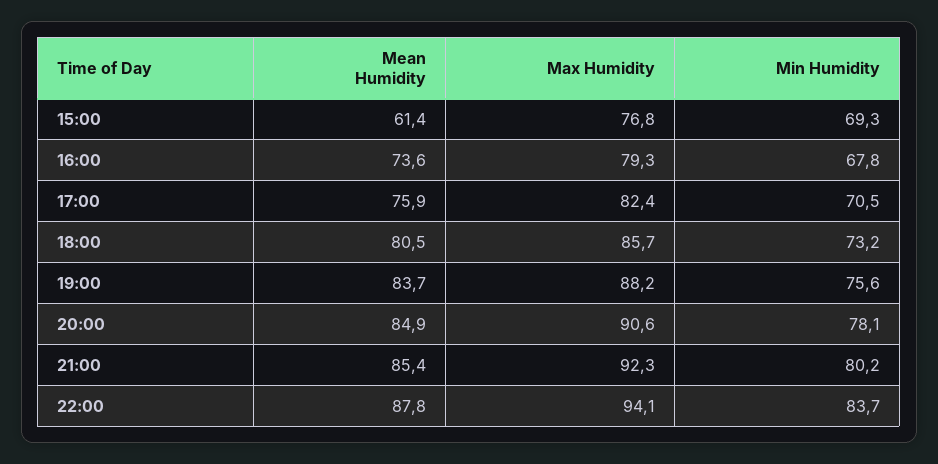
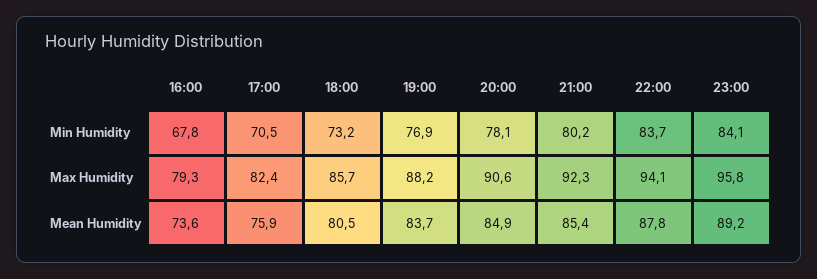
Mean Humidity, 15:00: 61.4 -> none
Max Humidity, 15:00: 76.8 -> none
Min Humidity, 15:00: 69.3 -> none
Min Humidity, 19:00: 75.6 -> 76.9
Min Humidity, 23:00: none -> 84.1
Max Humidity, 23:00: none -> 95.8
Mean Humidity, 23:00: none -> 89.2

